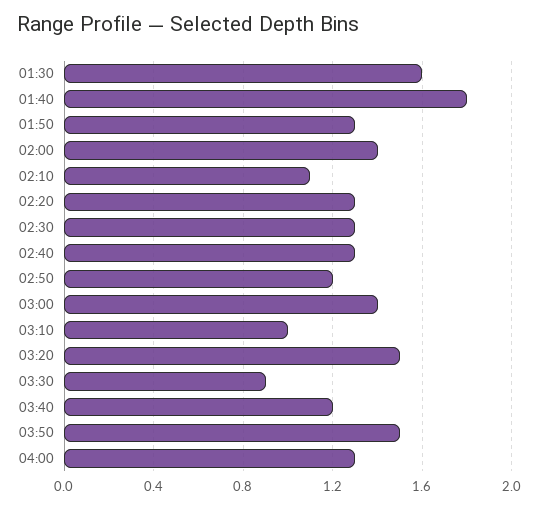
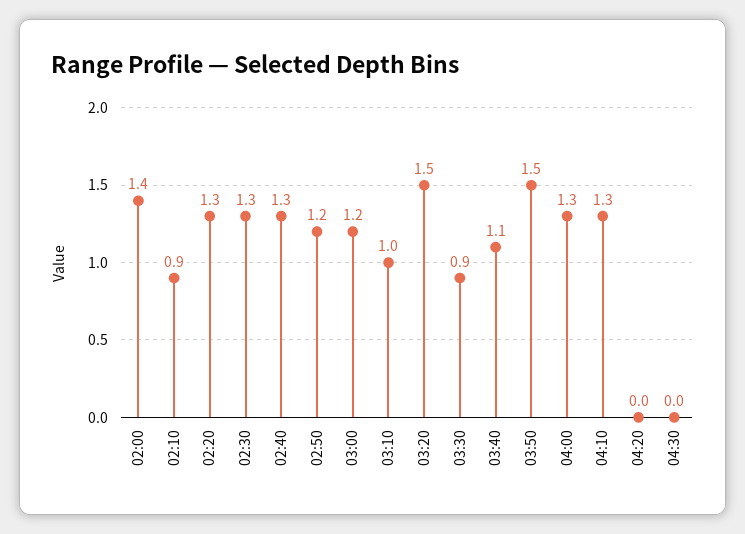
01:30: 1.6 -> none
01:40: 1.8 -> none
01:50: 1.3 -> none
02:10: 1.1 -> 0.9
03:00: 1.4 -> 1.2
03:40: 1.2 -> 1.1
04:10: none -> 1.3
04:20: none -> 0
04:30: none -> 0

